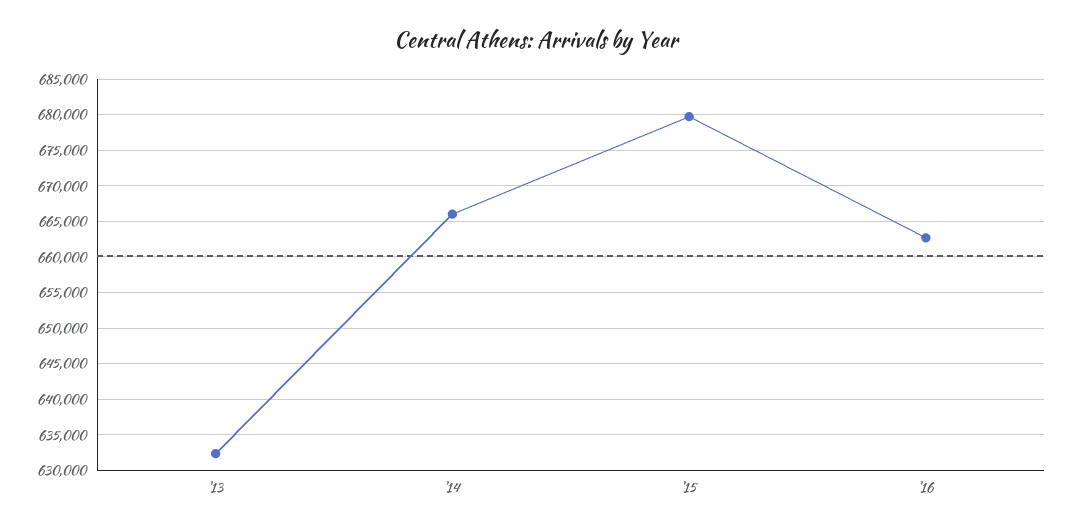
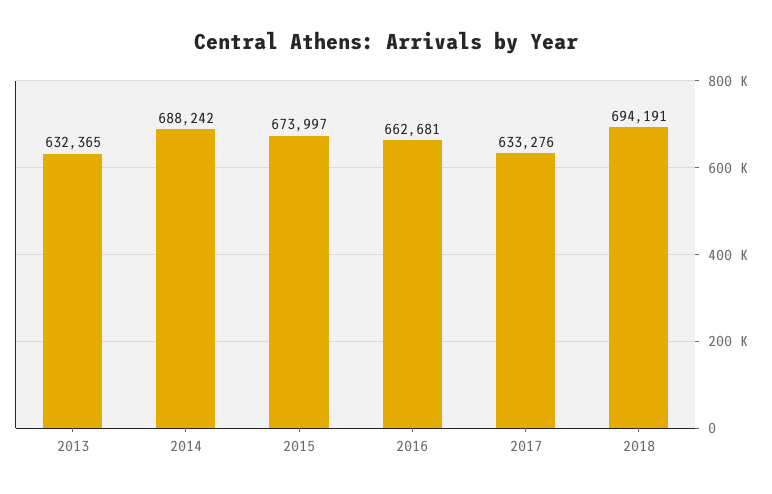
'14: 666000 -> 688242
'15: 680000 -> 673997
2017: none -> 633276
2018: none -> 694191

